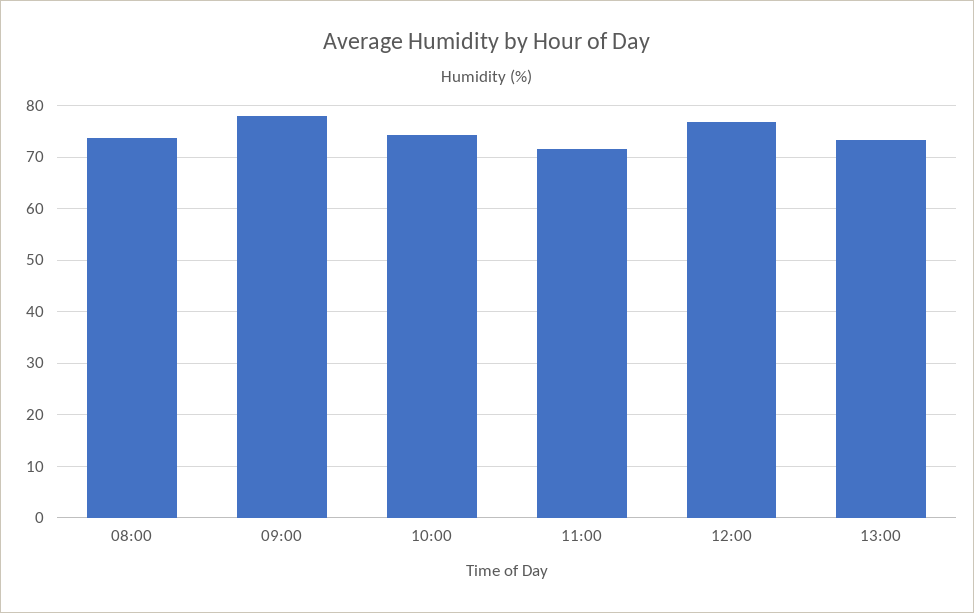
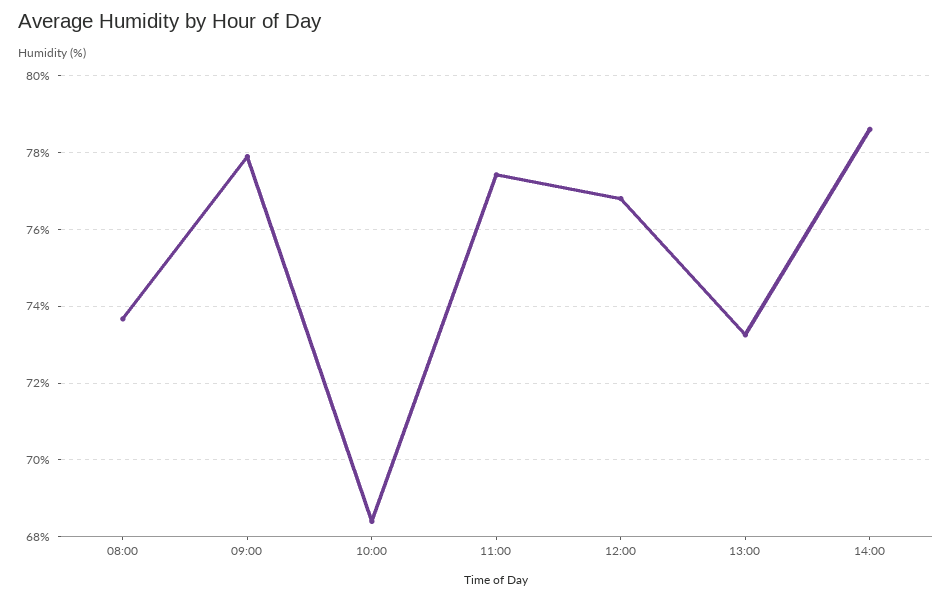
10:00: 74 -> 68.4
11:00: 72 -> 77.4
14:00: none -> 78.6

